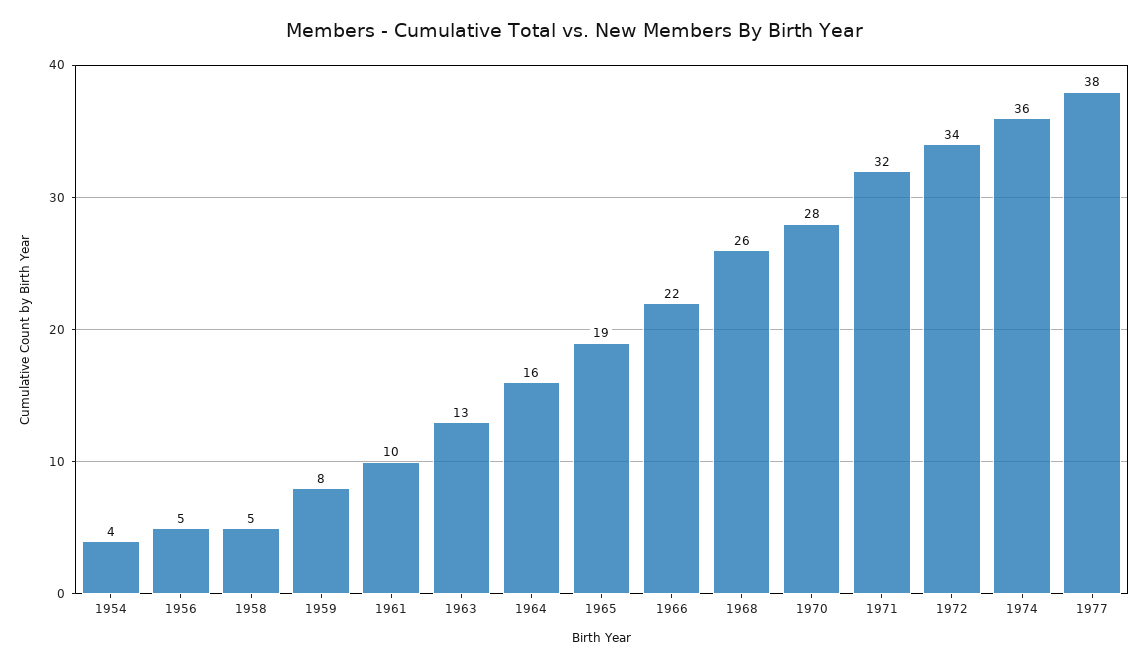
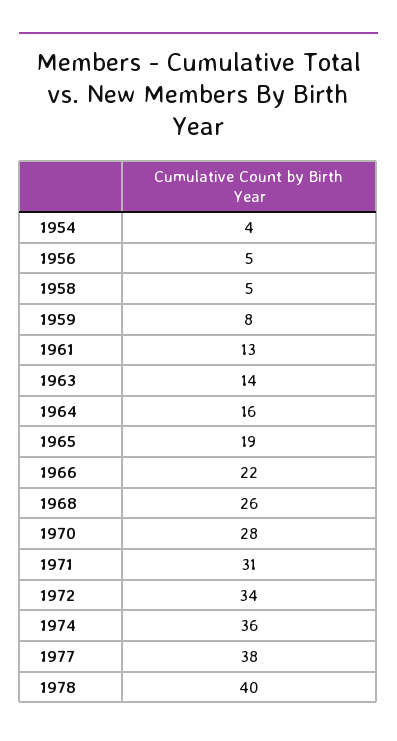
1961: 10 -> 13
1963: 13 -> 14
1971: 32 -> 31
1978: none -> 40

